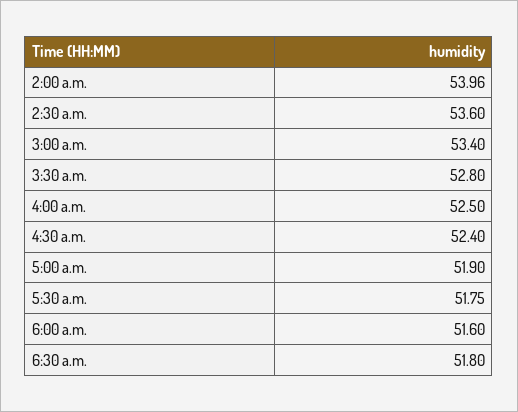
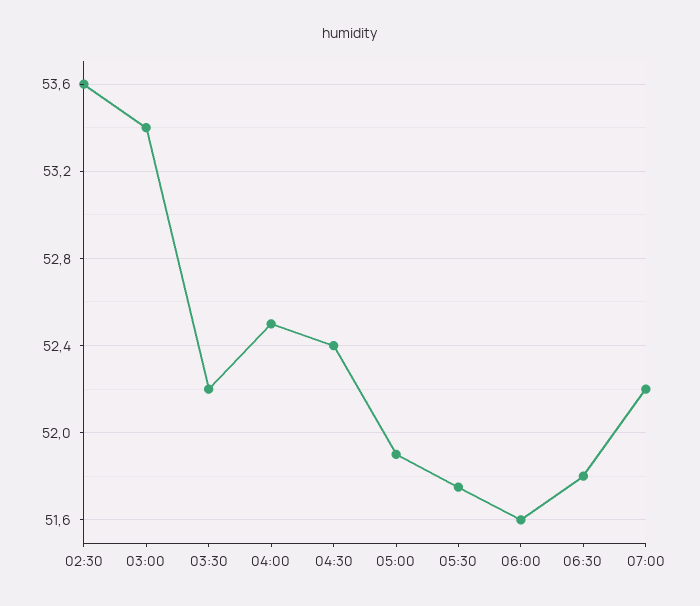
2:00 a.m.: 53.96 -> none
3:30 a.m.: 52.8 -> 52.2
07:00: none -> 52.2

